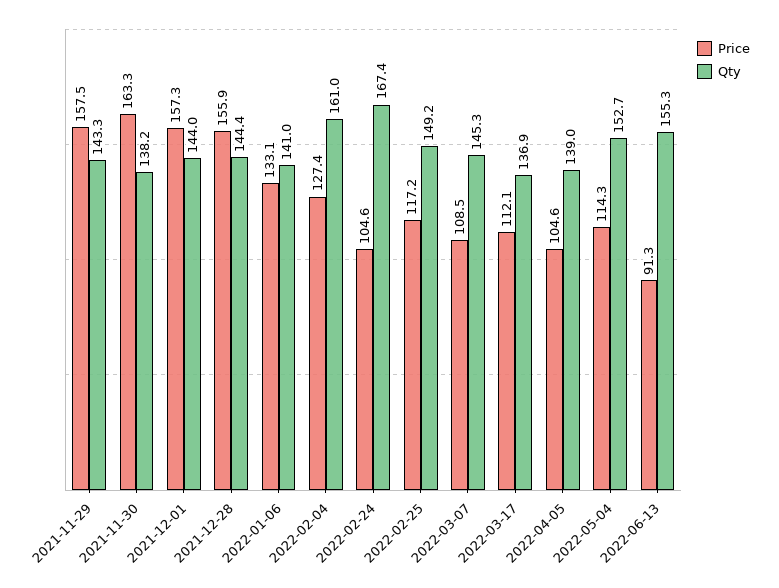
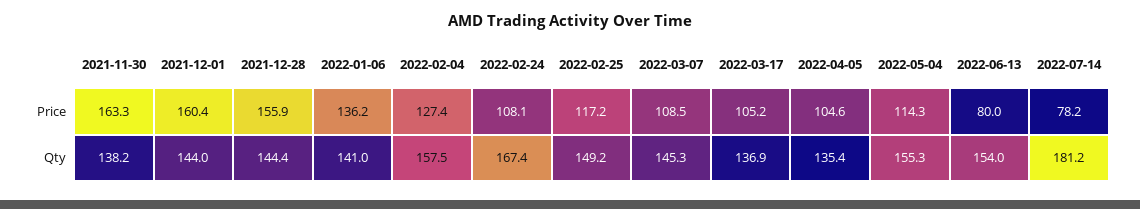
Price, 2021-11-29: 157.5 -> none
Qty, 2021-11-29: 143.3 -> none
Price, 2021-12-01: 157.3 -> 160.4
Price, 2022-01-06: 133.1 -> 136.2
Qty, 2022-02-04: 161 -> 157.5
Price, 2022-02-24: 104.6 -> 108.1
Price, 2022-03-17: 112.1 -> 105.2
Qty, 2022-04-05: 139 -> 135.4
Qty, 2022-05-04: 152.7 -> 155.3
Price, 2022-06-13: 91.3 -> 80
Qty, 2022-06-13: 155.3 -> 154
Price, 2022-07-14: none -> 78.2
Qty, 2022-07-14: none -> 181.2

